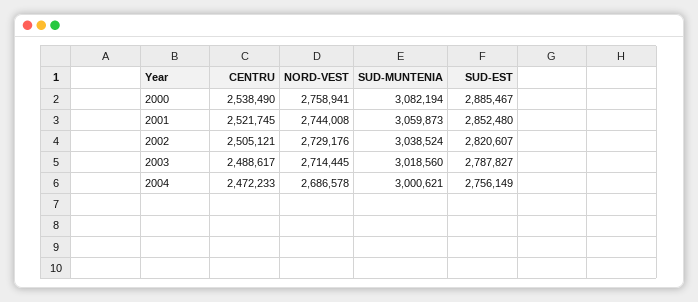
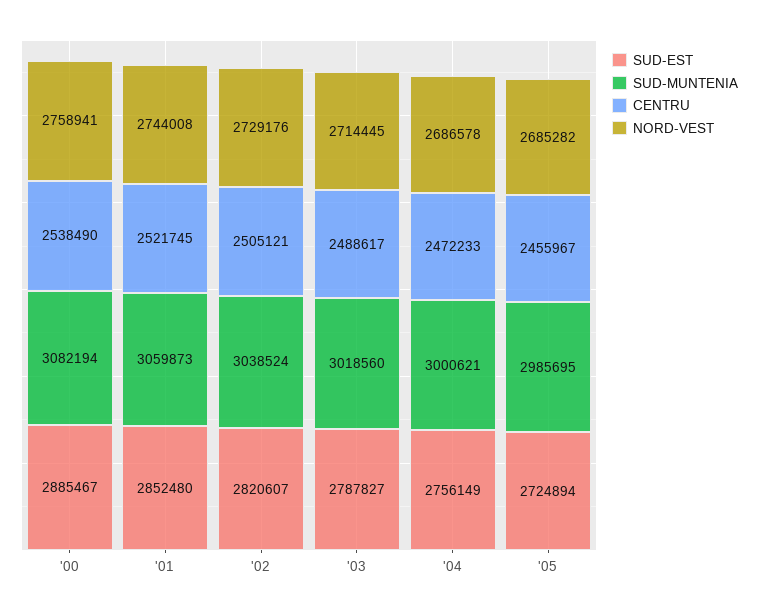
SUD-EST, '05: none -> 2724894
SUD-MUNTENIA, '05: none -> 2985695
CENTRU, '05: none -> 2455967
NORD-VEST, '05: none -> 2685282

